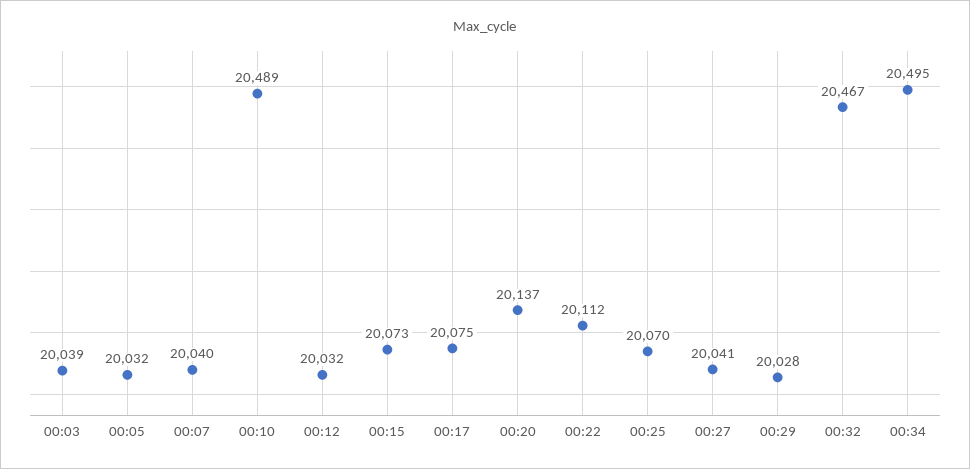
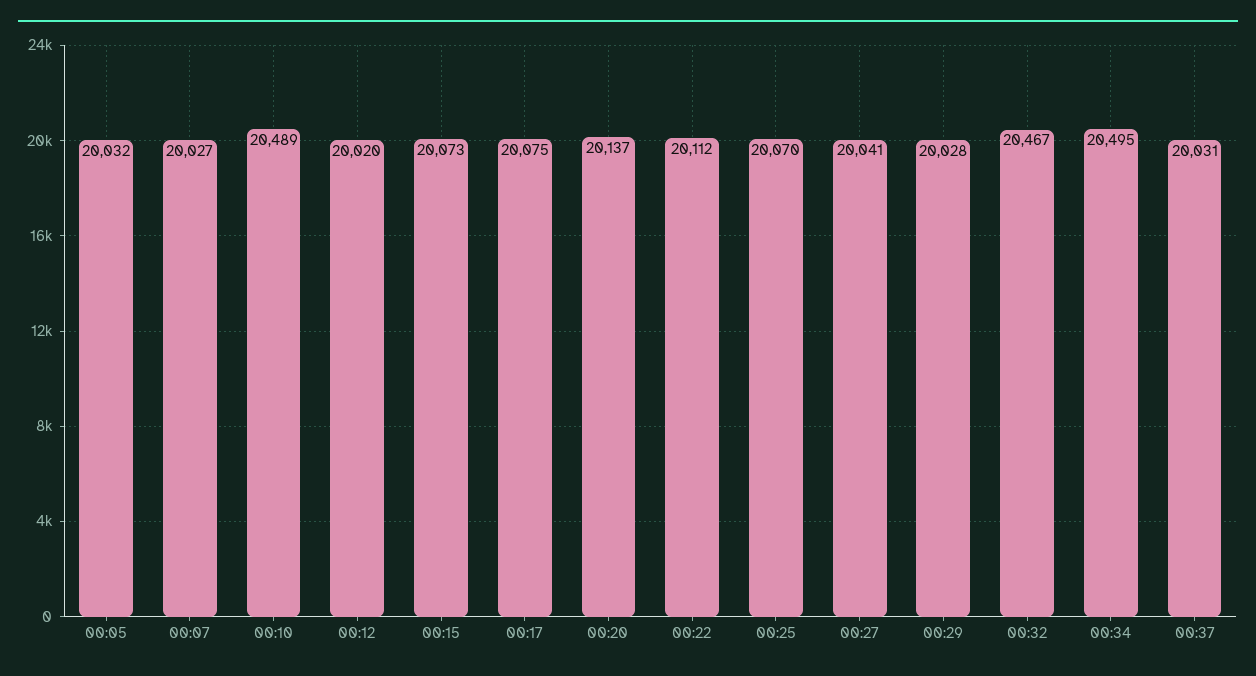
00:03: 20039 -> none
00:07: 20040 -> 20027
00:12: 20032 -> 20020
00:37: none -> 20031

